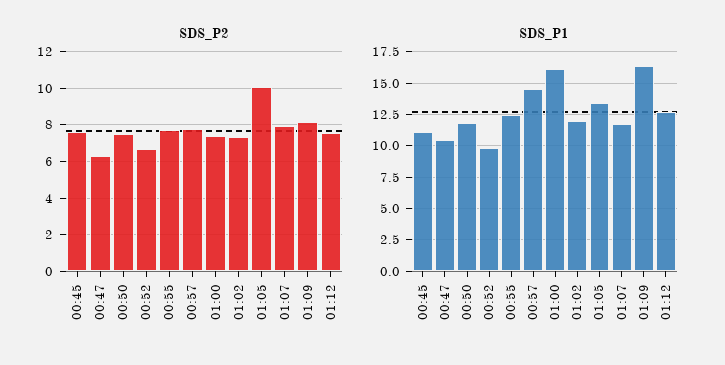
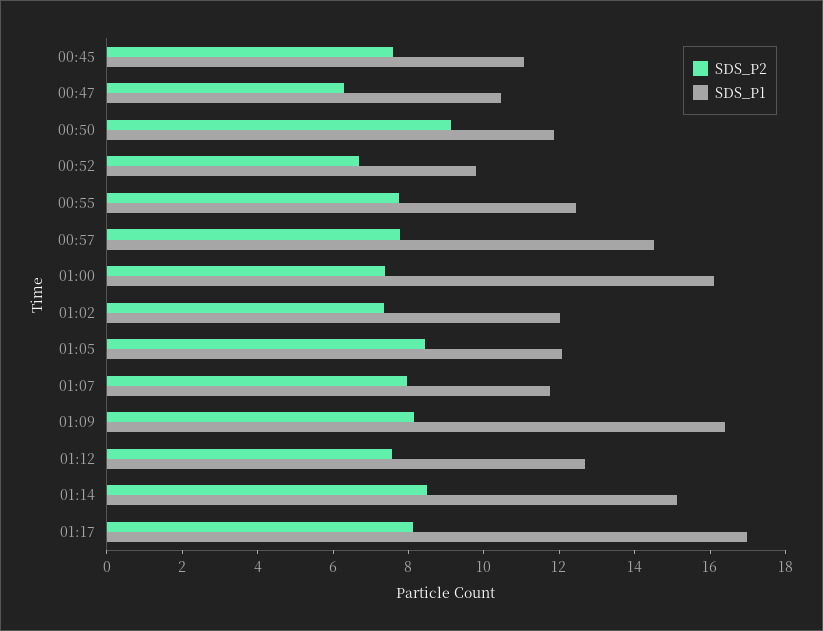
SDS_P2, 00:50: 7.5 -> 9
SDS_P2, 01:05: 10 -> 8.5
SDS_P1, 01:05: 13.5 -> 12
SDS_P2, 01:14: none -> 8.5
SDS_P1, 01:14: none -> 15
SDS_P2, 01:17: none -> 8
SDS_P1, 01:17: none -> 17

